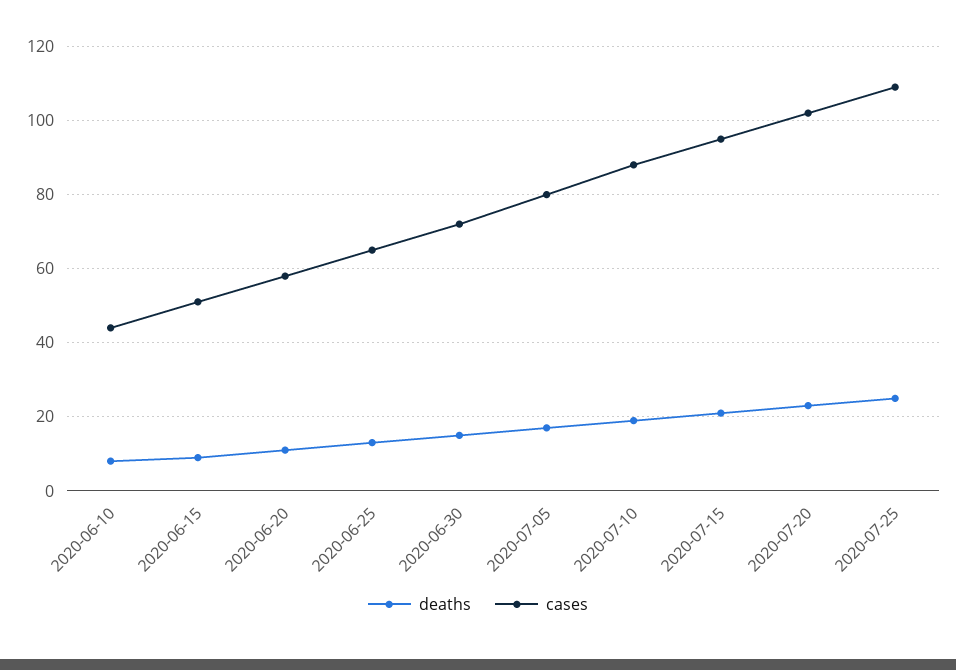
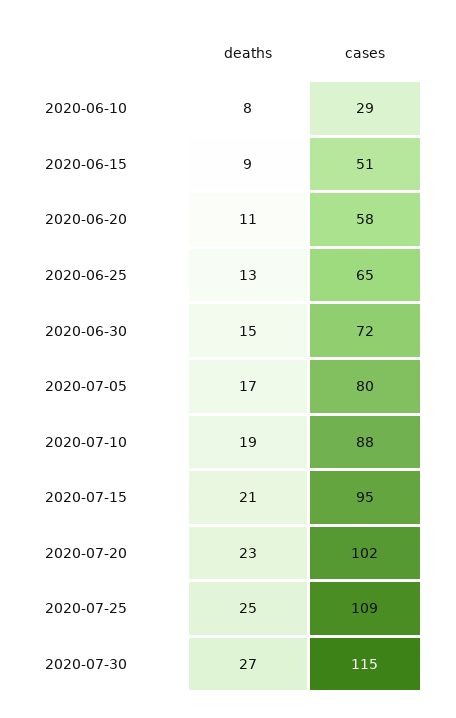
cases, 2020-06-10: 45 -> 29
deaths, 2020-07-30: none -> 27
cases, 2020-07-30: none -> 115

